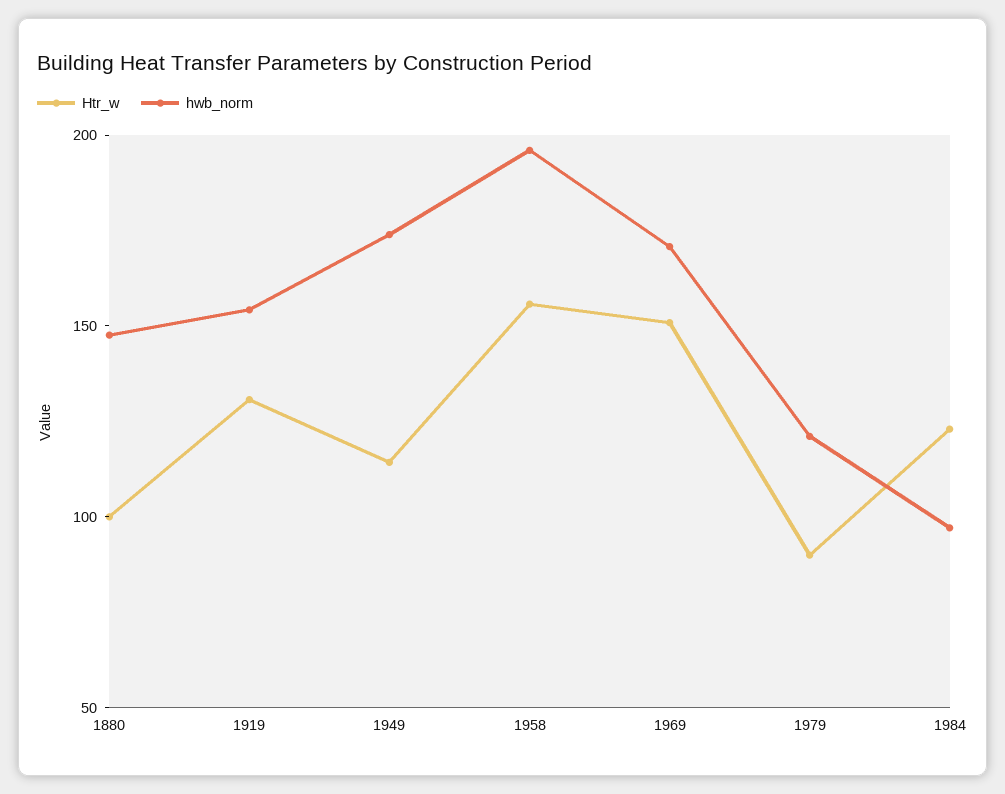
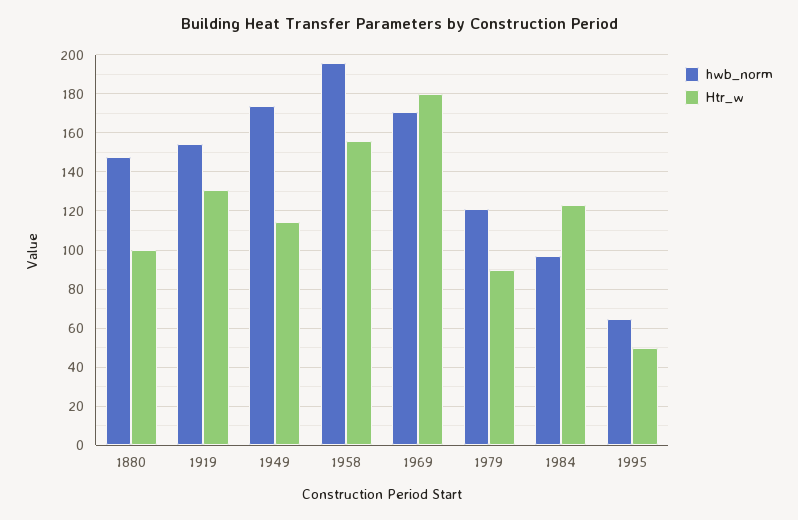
Htr_w, 1969: 150 -> 180
hwb_norm, 1995: none -> 65
Htr_w, 1995: none -> 50

